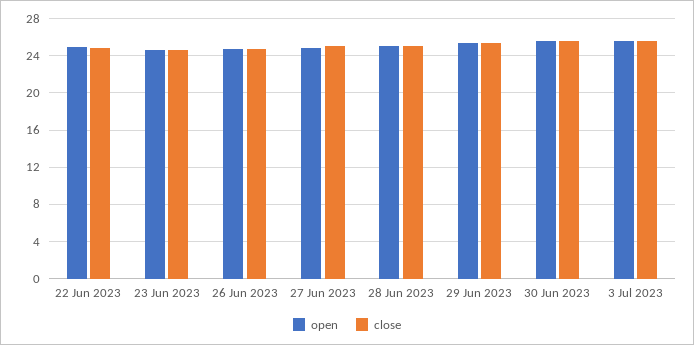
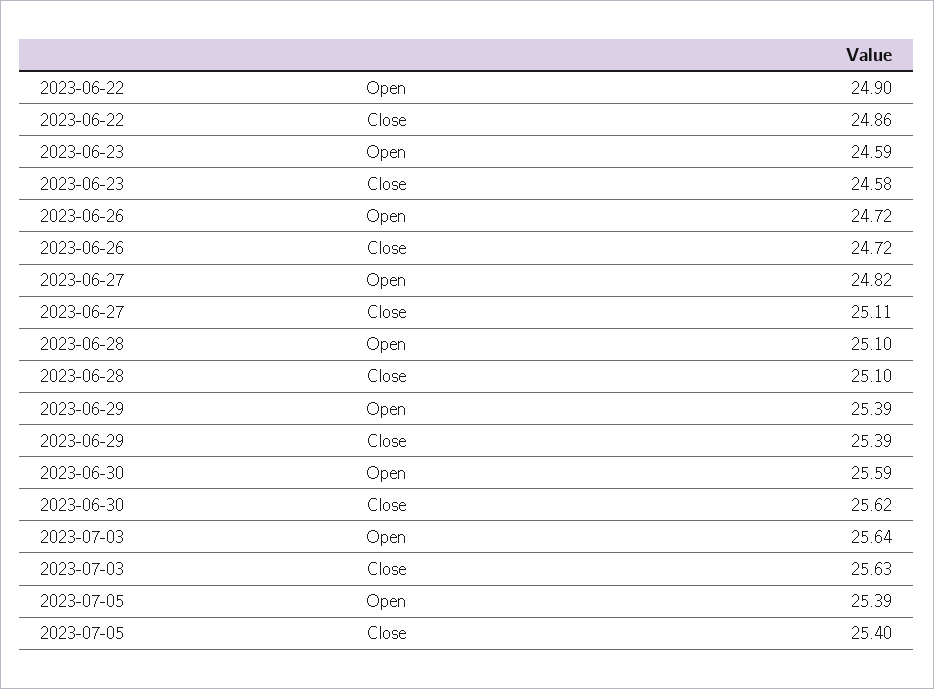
open, 2023-07-05: none -> 25.39
close, 2023-07-05: none -> 25.4

